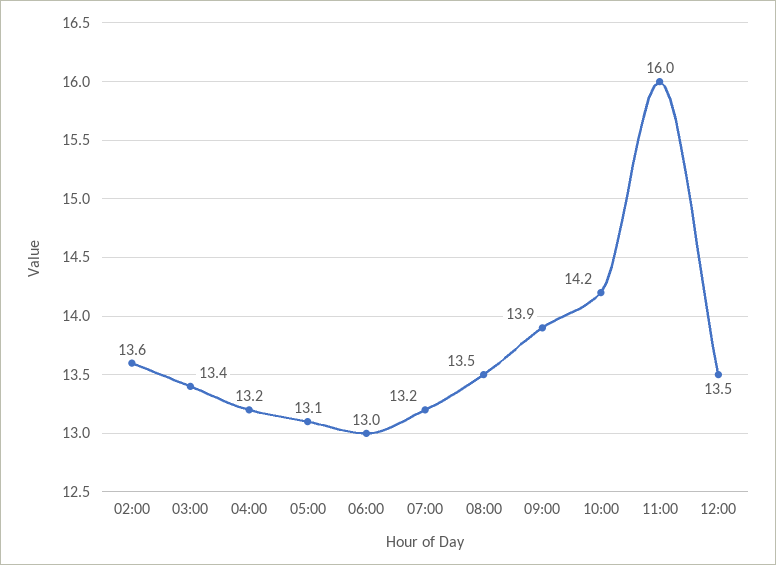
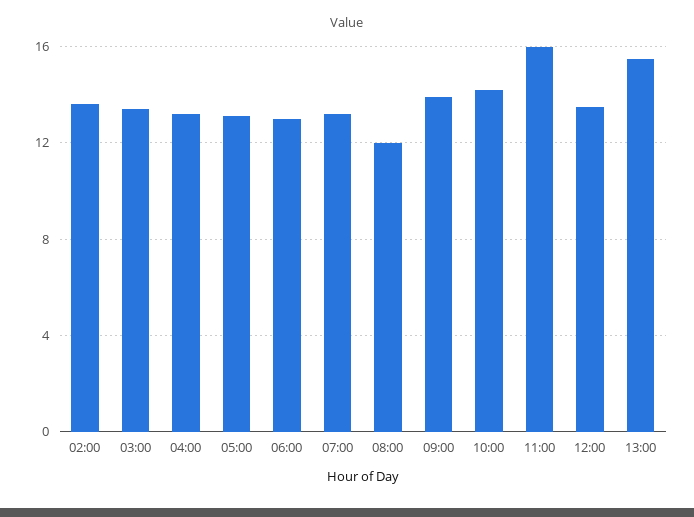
08:00: 13.5 -> 12
13:00: none -> 15.5

